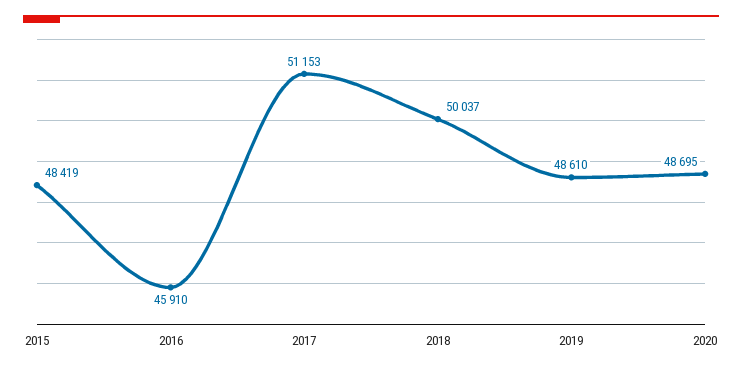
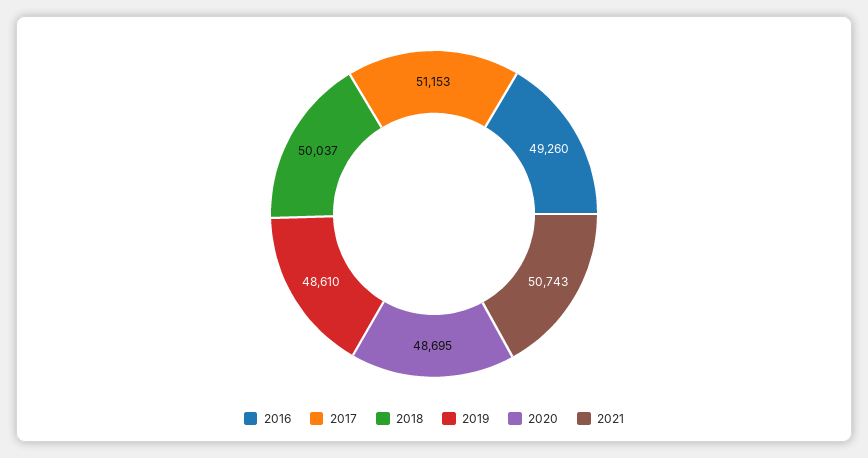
2015: 48419 -> none
2016: 45910 -> 49260
2021: none -> 50743

